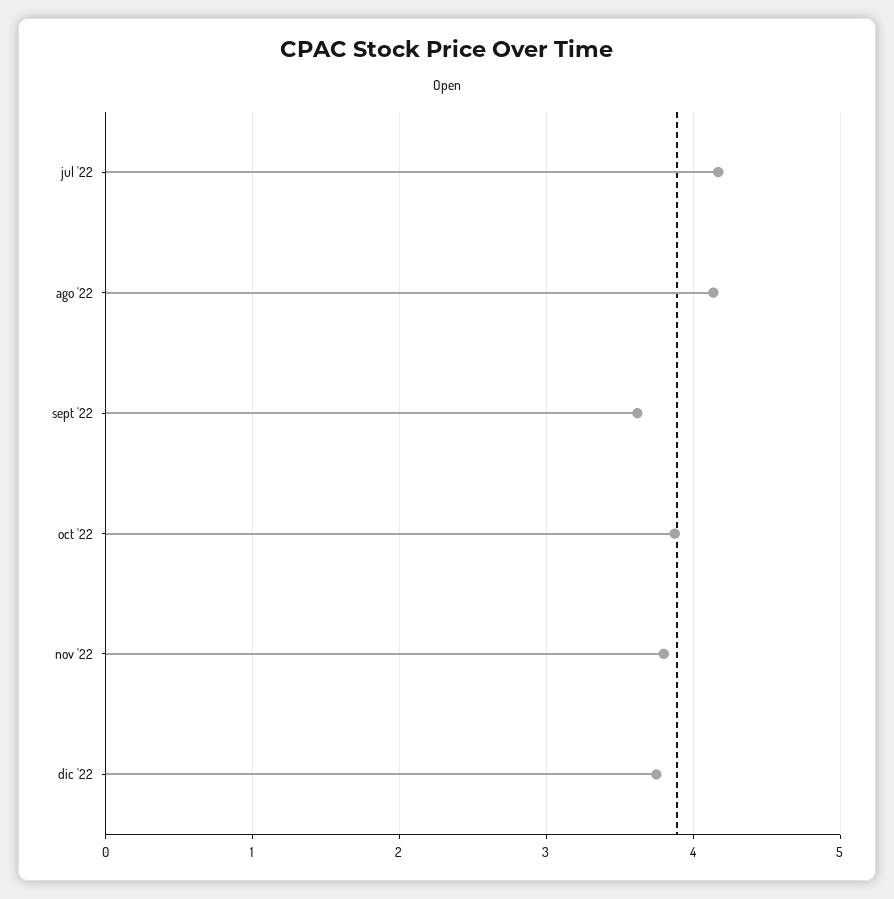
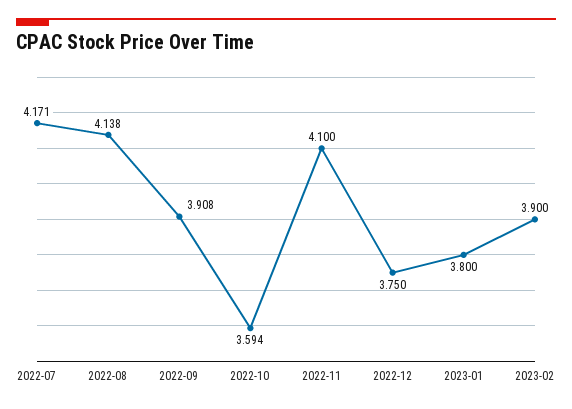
sept '22: 3.6 -> 3.908
oct '22: 3.9 -> 3.594
nov '22: 3.8 -> 4.1
2023-01: none -> 3.8
2023-02: none -> 3.9

